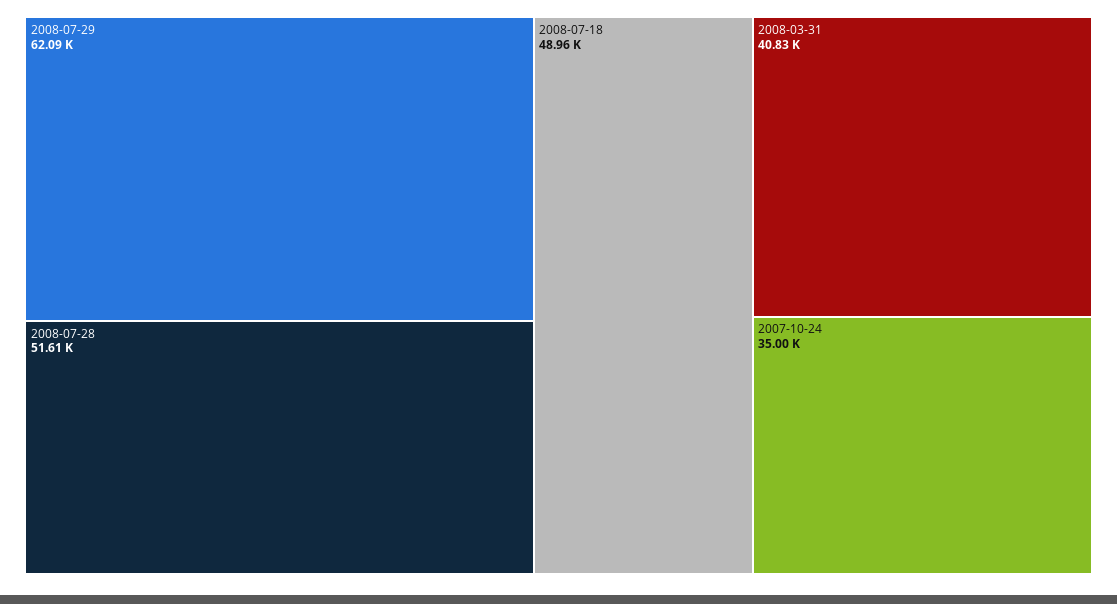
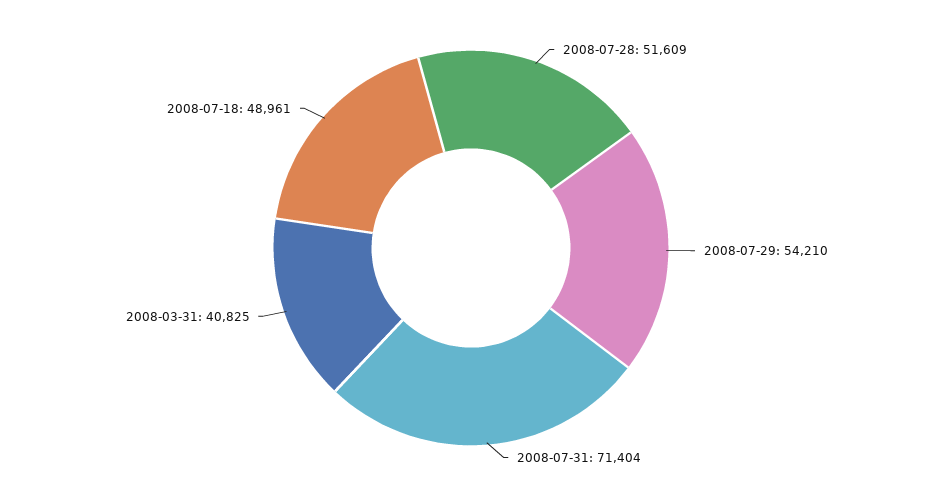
2008-07-29: 62090 -> 54210
2007-10-24: 35000 -> none
2008-07-31: none -> 71404

